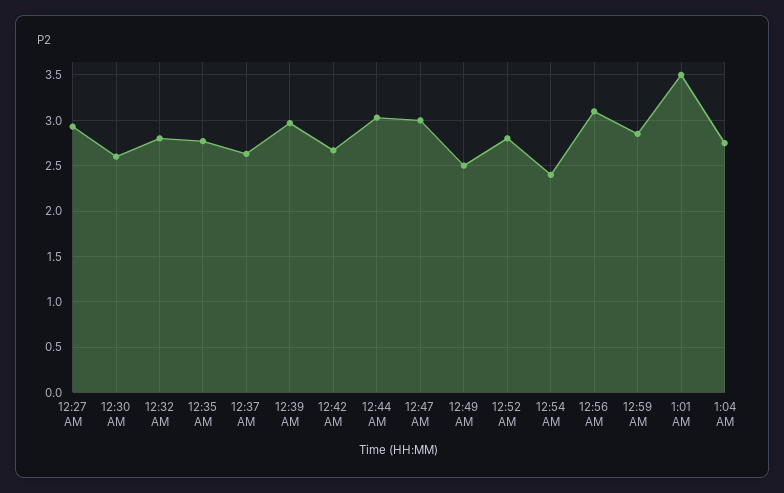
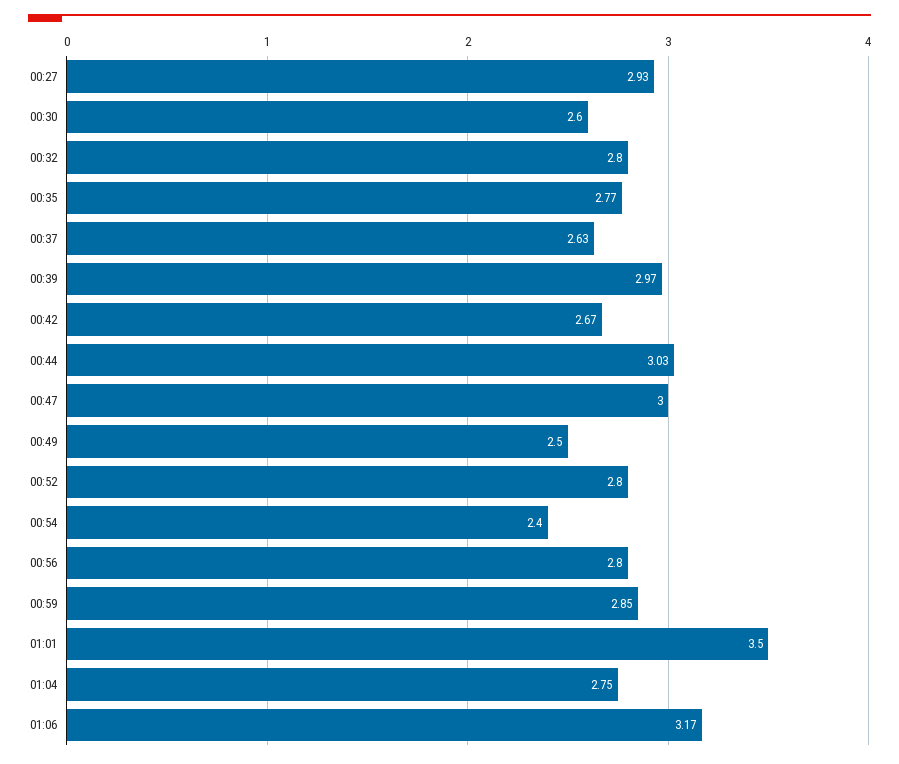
12:56 AM: 3.1 -> 2.8
01:06: none -> 3.17

